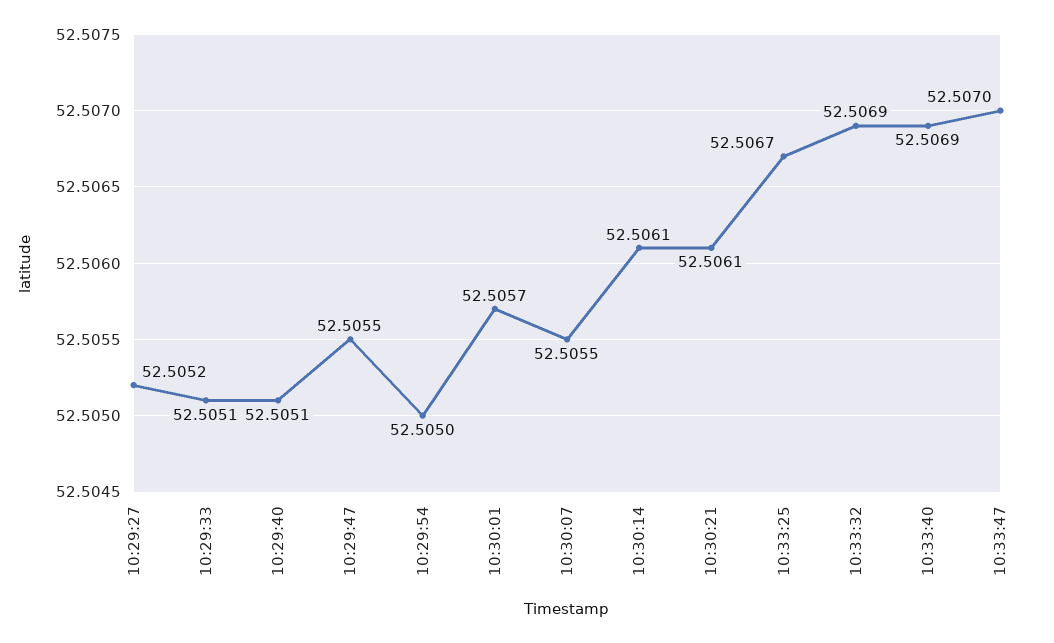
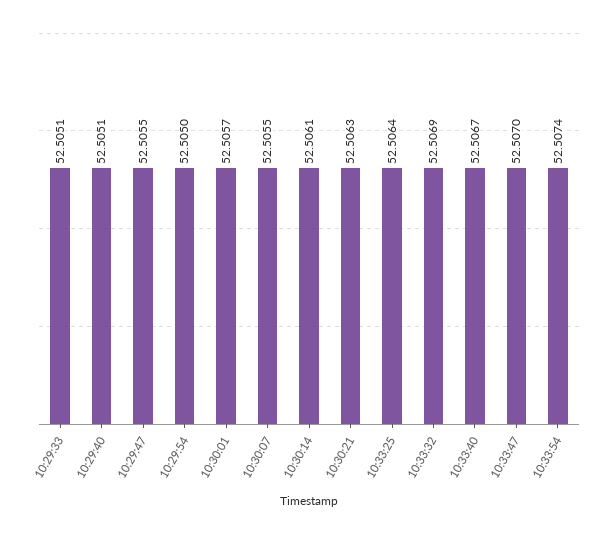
10:29:27: 52.5052 -> none
10:30:21: 52.5061 -> 52.5063
10:33:25: 52.5067 -> 52.5064
10:33:40: 52.5069 -> 52.5067
10:33:54: none -> 52.5074

